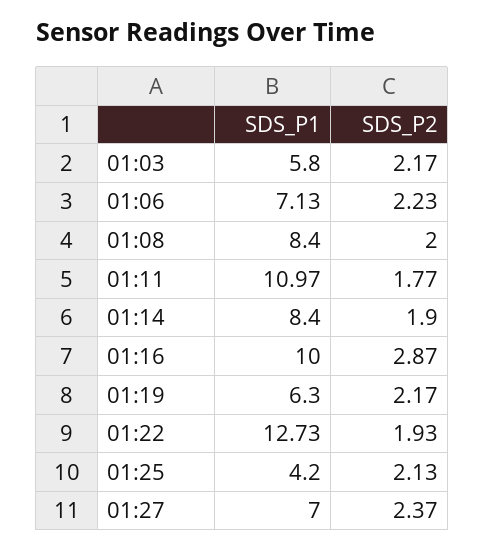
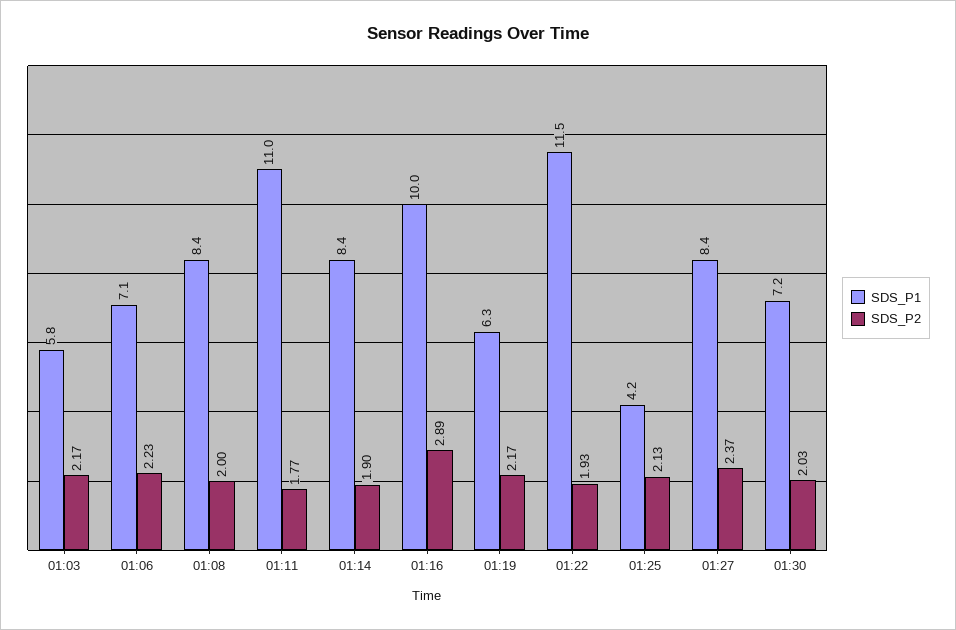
SDS_P2, 01:16: 2.87 -> 2.89
SDS_P1, 01:22: 12.73 -> 11.5
SDS_P1, 01:27: 7 -> 8.4
SDS_P1, 01:30: none -> 7.2
SDS_P2, 01:30: none -> 2.03

